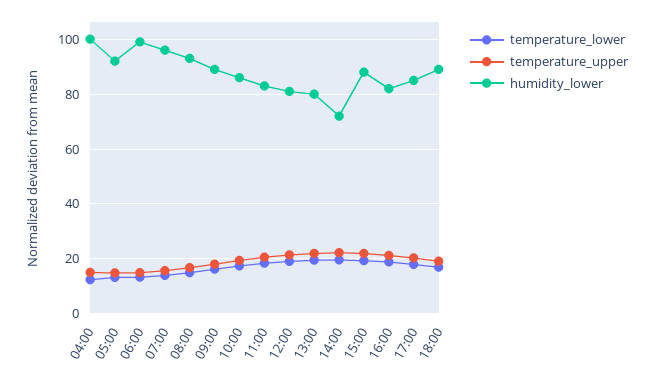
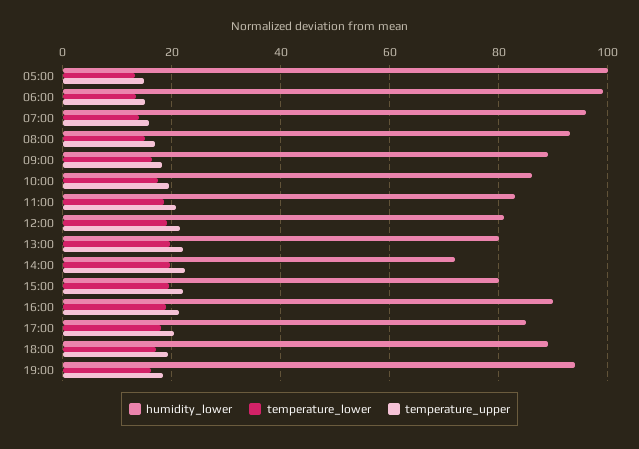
temperature_lower, 04:00: 12.5 -> none
temperature_upper, 04:00: 15 -> none
humidity_lower, 04:00: 100 -> none
humidity_lower, 05:00: 92.5 -> 100
humidity_lower, 15:00: 87.5 -> 80
humidity_lower, 16:00: 82.5 -> 90
humidity_lower, 19:00: none -> 94
temperature_lower, 19:00: none -> 16
temperature_upper, 19:00: none -> 18

